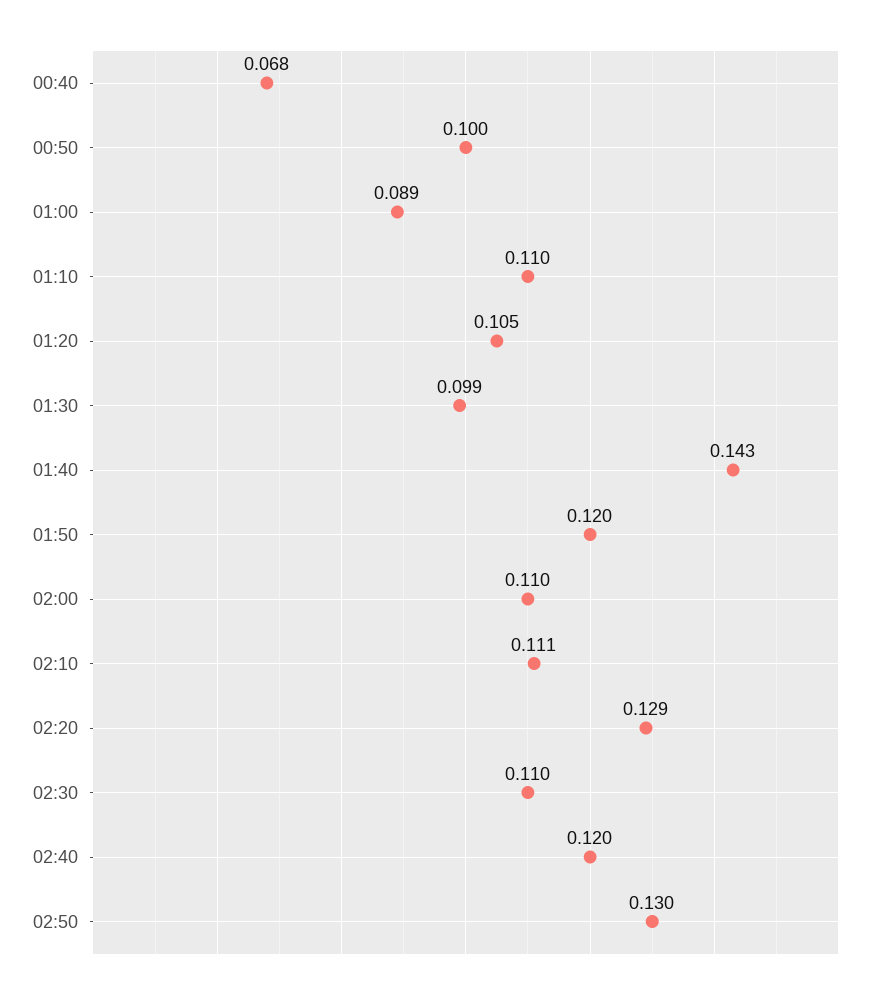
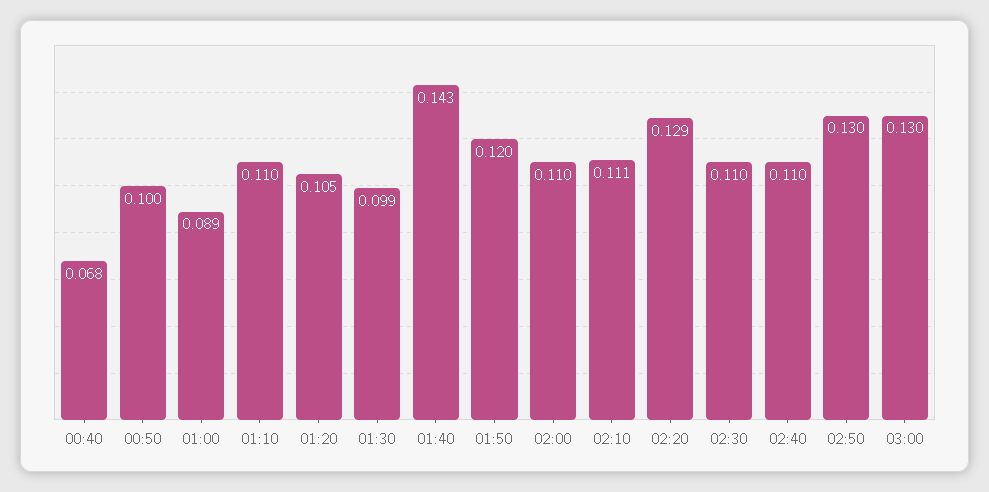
02:40: 0.12 -> 0.11
03:00: none -> 0.13

